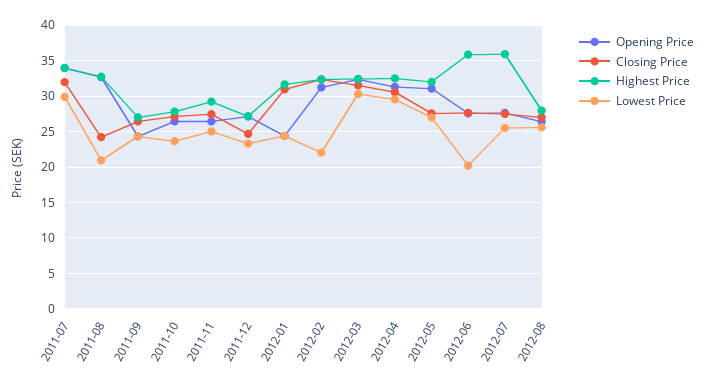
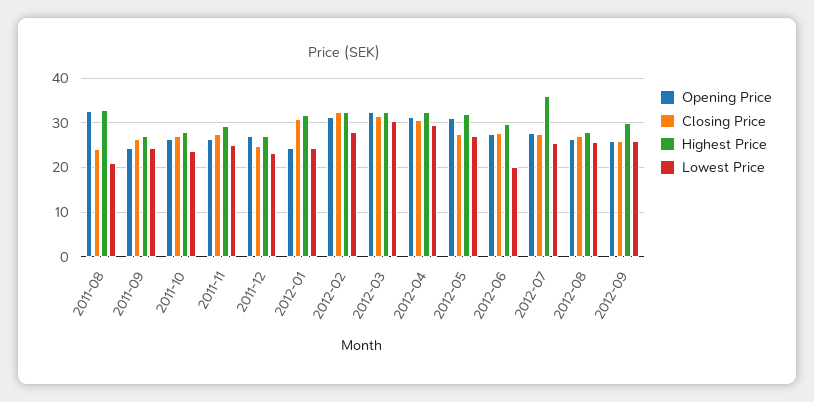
Opening Price, 2011-07: 34 -> none
Closing Price, 2011-07: 32 -> none
Highest Price, 2011-07: 34 -> none
Lowest Price, 2011-07: 30 -> none
Lowest Price, 2012-02: 22 -> 28
Highest Price, 2012-06: 36 -> 30
Opening Price, 2012-09: none -> 26
Closing Price, 2012-09: none -> 26
Highest Price, 2012-09: none -> 30
Lowest Price, 2012-09: none -> 26

